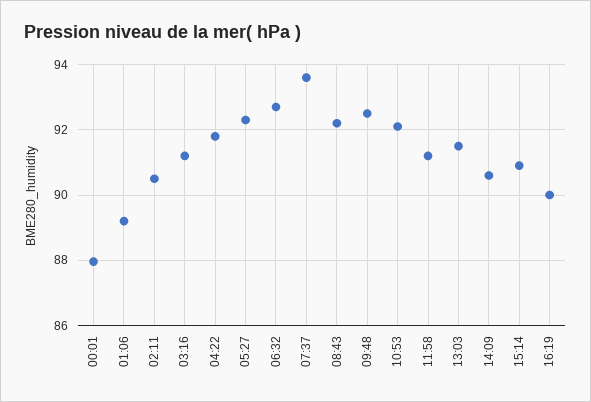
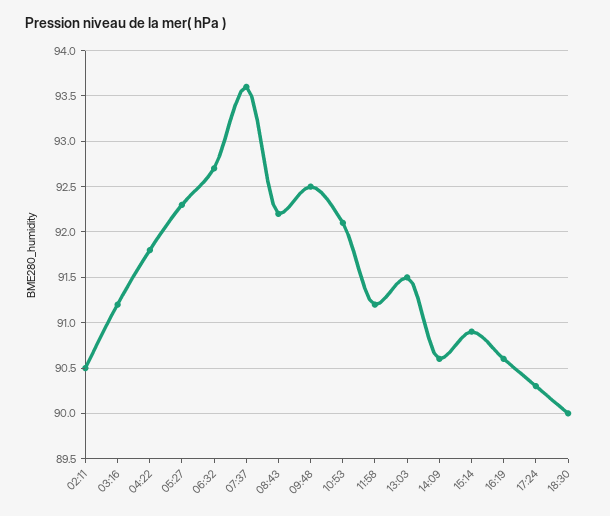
00:01: 88 -> none
01:06: 89.2 -> none
16:19: 90 -> 90.6
17:24: none -> 90.3
18:30: none -> 90

